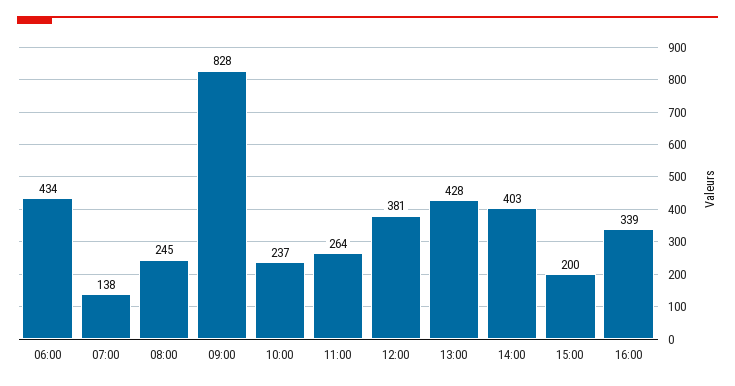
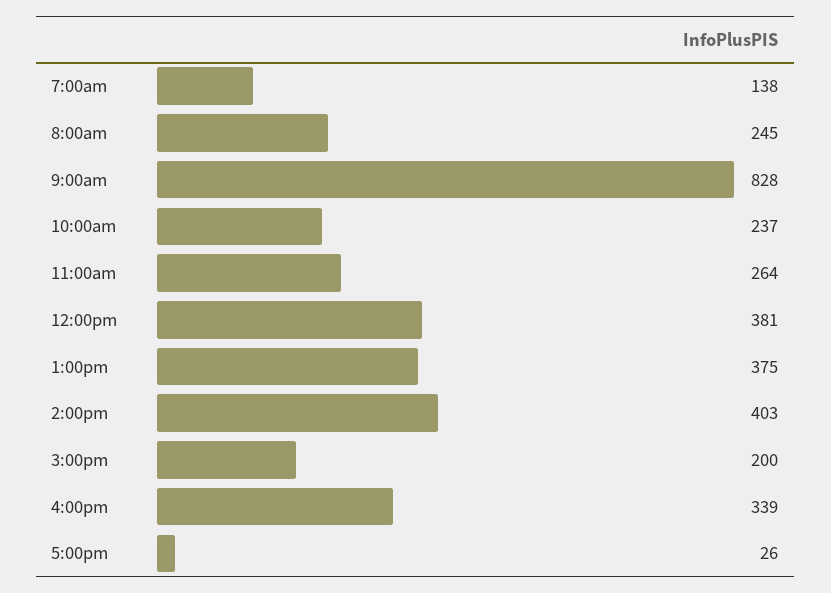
06:00: 434 -> none
13:00: 428 -> 375
5:00pm: none -> 26

